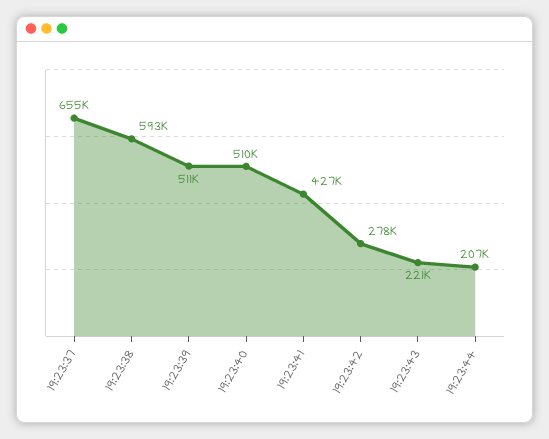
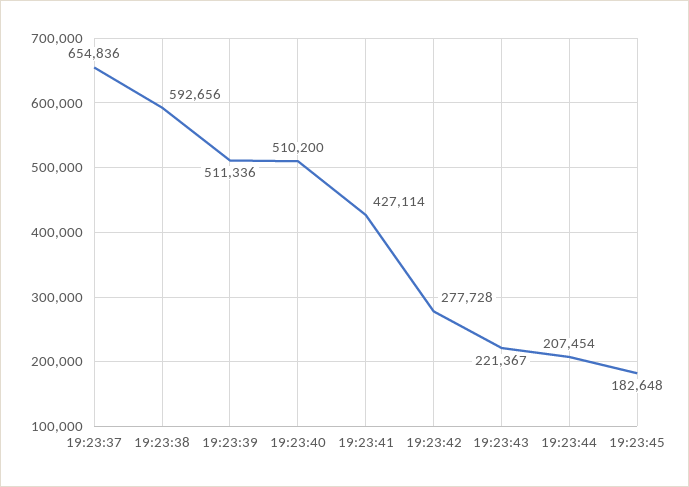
19:23:45: none -> 182648

